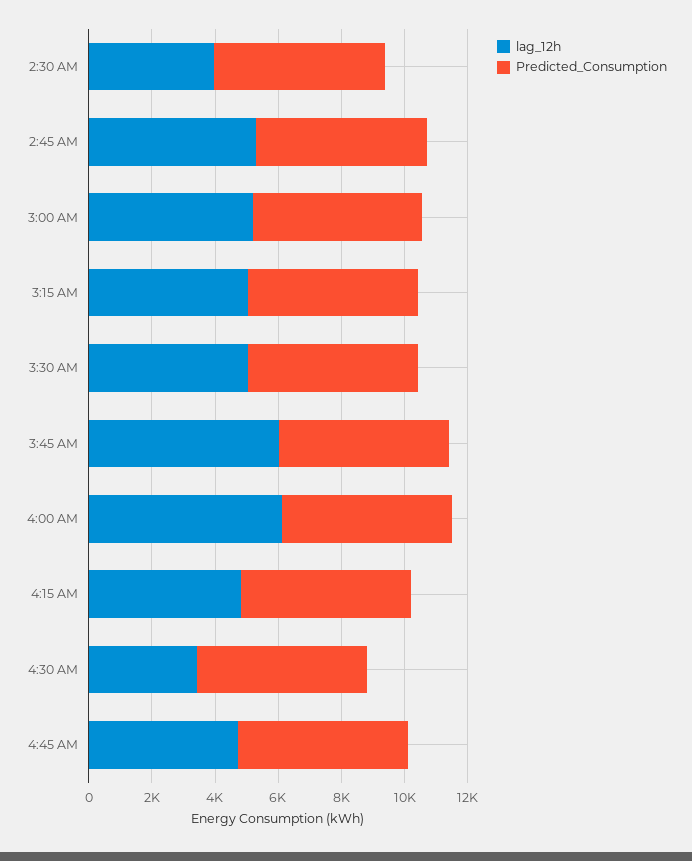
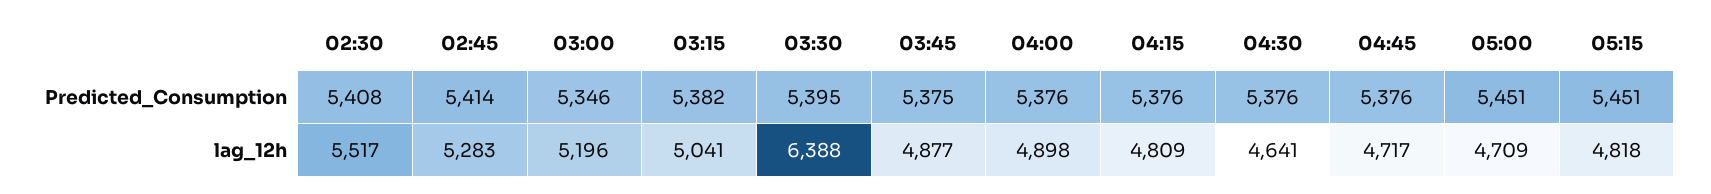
lag_12h, 2:30 AM: 4000 -> 5517
lag_12h, 3:30 AM: 5000 -> 6388
lag_12h, 3:45 AM: 6000 -> 4877
lag_12h, 4:00 AM: 6000 -> 4898
lag_12h, 4:30 AM: 3500 -> 4641
Predicted_Consumption, 05:00: none -> 5451
Predicted_Consumption, 05:15: none -> 5451
lag_12h, 05:00: none -> 4709
lag_12h, 05:15: none -> 4818

